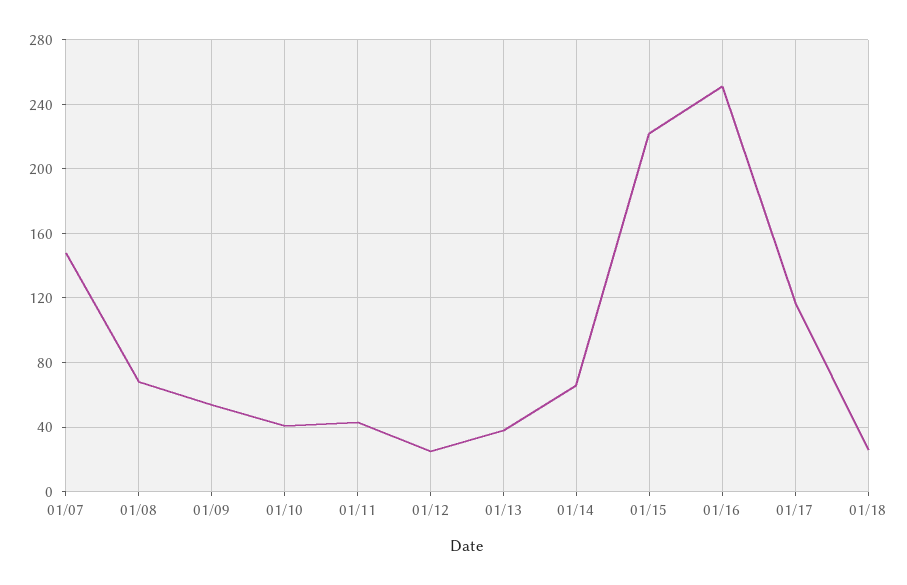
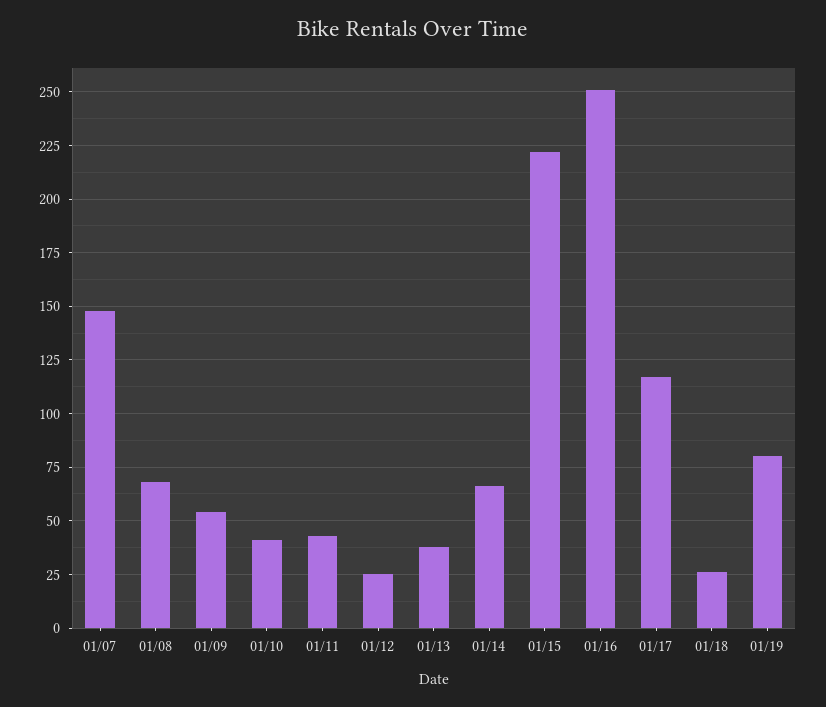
01/19: none -> 80

